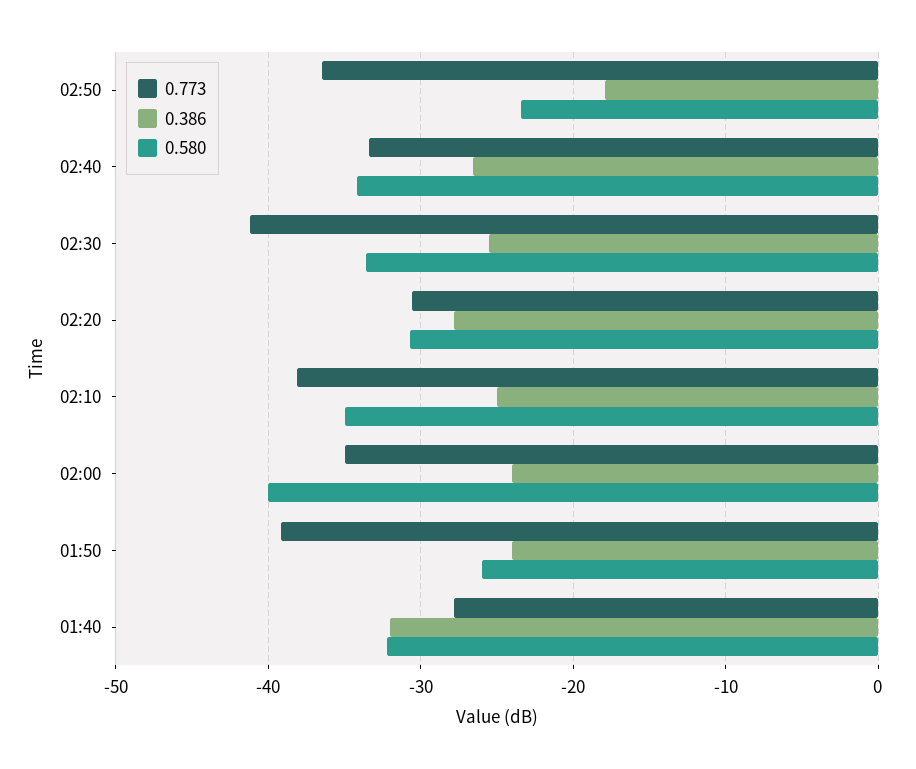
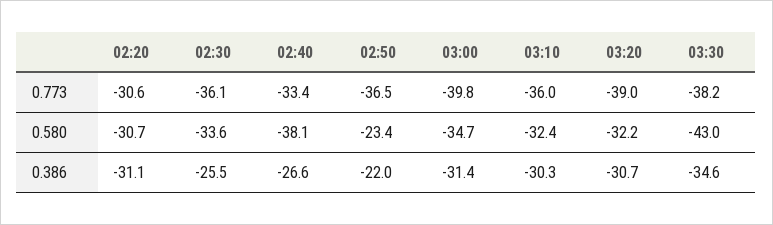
0.386, 02:50: -18 -> -22
0.580, 02:40: -34 -> -38.1
0.773, 02:30: -41 -> -36.1
0.386, 02:20: -28 -> -31.1
0.773, 02:10: -38 -> none
0.386, 02:10: -25 -> none
0.580, 02:10: -35 -> none
0.773, 02:00: -35 -> none
0.386, 02:00: -24 -> none
0.580, 02:00: -40 -> none
0.773, 01:50: -39 -> none
0.386, 01:50: -24 -> none
0.580, 01:50: -26 -> none
0.773, 01:40: -28 -> none
0.386, 01:40: -32 -> none
0.580, 01:40: -32 -> none
0.773, 03:00: none -> -39.8
0.773, 03:10: none -> -36
0.773, 03:20: none -> -39
0.773, 03:30: none -> -38.2
0.580, 03:00: none -> -34.7
0.580, 03:10: none -> -32.4
0.580, 03:20: none -> -32.2
0.580, 03:30: none -> -43
0.386, 03:00: none -> -31.4
0.386, 03:10: none -> -30.3
0.386, 03:20: none -> -30.7
0.386, 03:30: none -> -34.6

